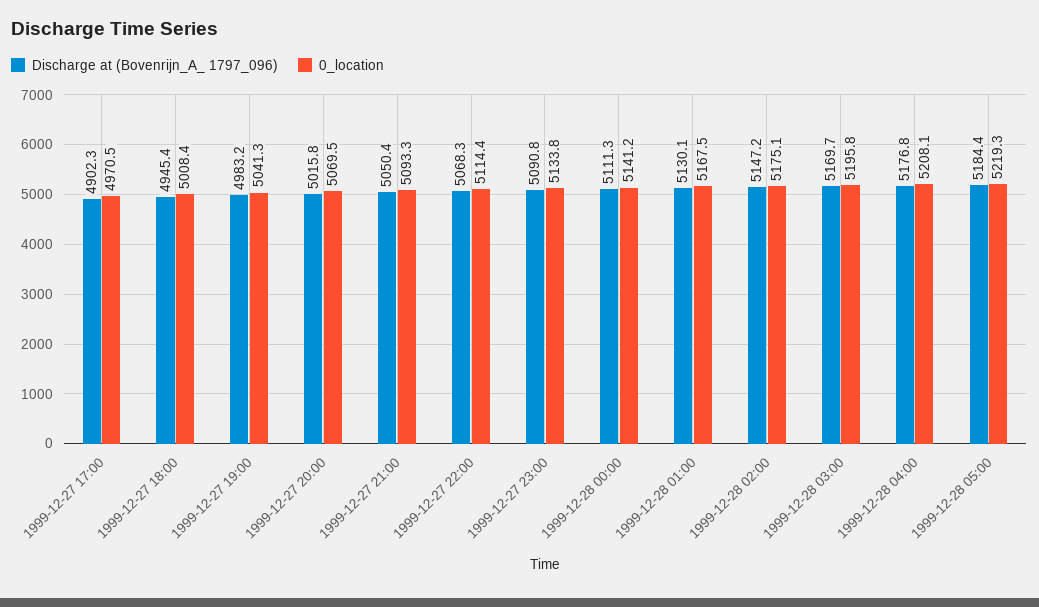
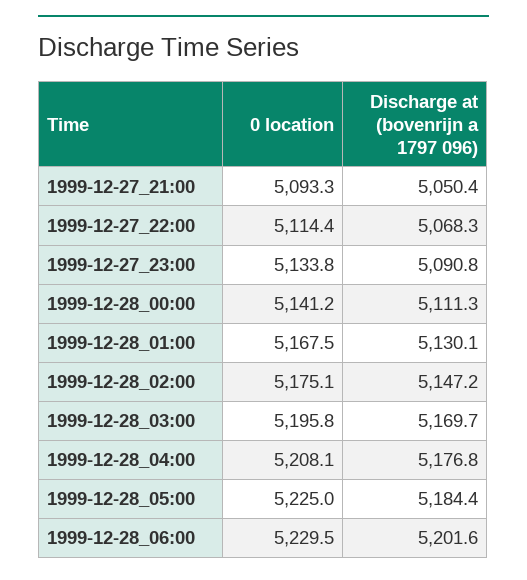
Discharge at (Bovenrijn_A_ 1797_096), 1999-12-27 17:00: 4902.3 -> none
0_location, 1999-12-27 17:00: 4970.5 -> none
Discharge at (Bovenrijn_A_ 1797_096), 1999-12-27 18:00: 4945.4 -> none
0_location, 1999-12-27 18:00: 5008.4 -> none
Discharge at (Bovenrijn_A_ 1797_096), 1999-12-27 19:00: 4983.2 -> none
0_location, 1999-12-27 19:00: 5041.3 -> none
Discharge at (Bovenrijn_A_ 1797_096), 1999-12-27 20:00: 5015.8 -> none
0_location, 1999-12-27 20:00: 5069.5 -> none
0_location, 1999-12-28 05:00: 5219.3 -> 5225
0_location, 1999-12-28_06:00: none -> 5229.5
Discharge at (Bovenrijn_A_ 1797_096), 1999-12-28_06:00: none -> 5201.6

